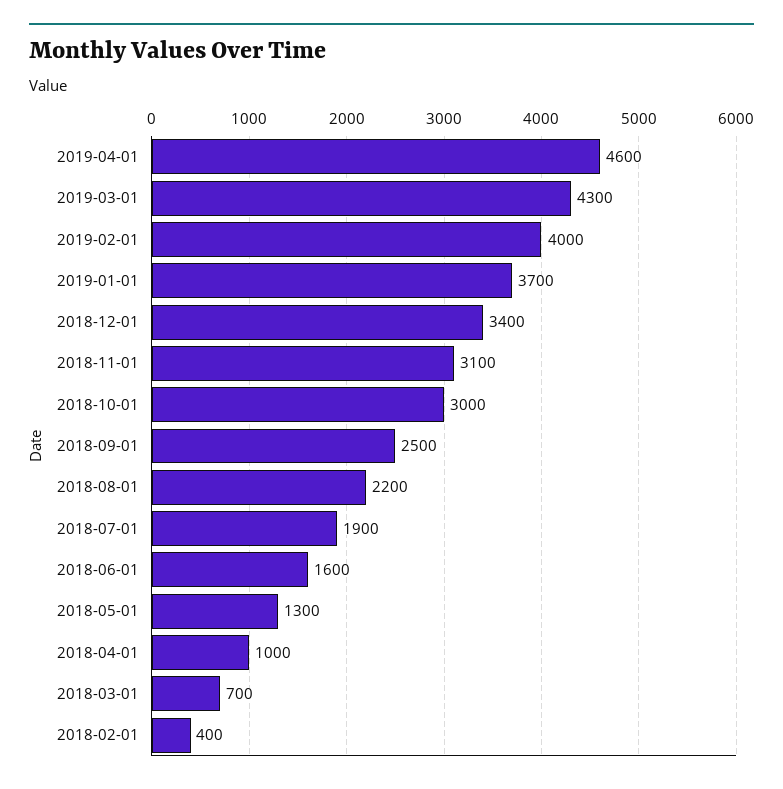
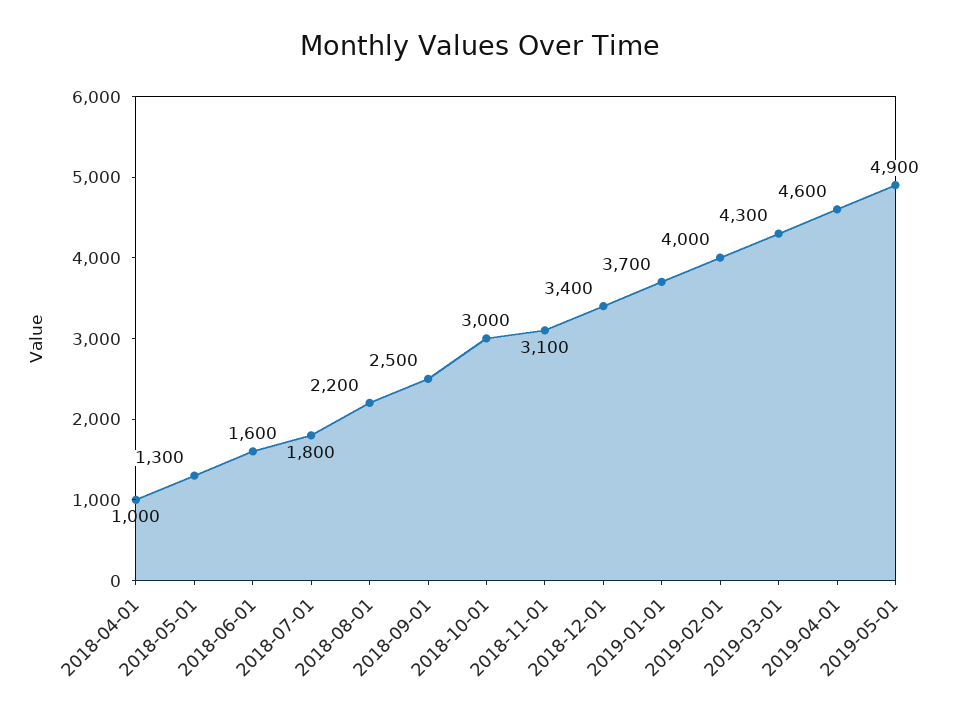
2018-07-01: 1900 -> 1800
2018-03-01: 700 -> none
2018-02-01: 400 -> none
2019-05-01: none -> 4900

